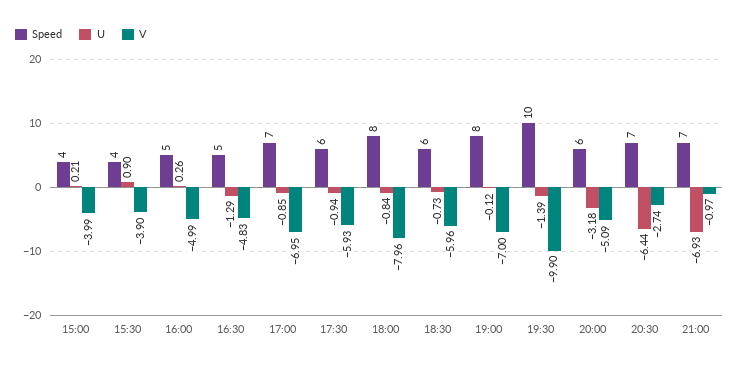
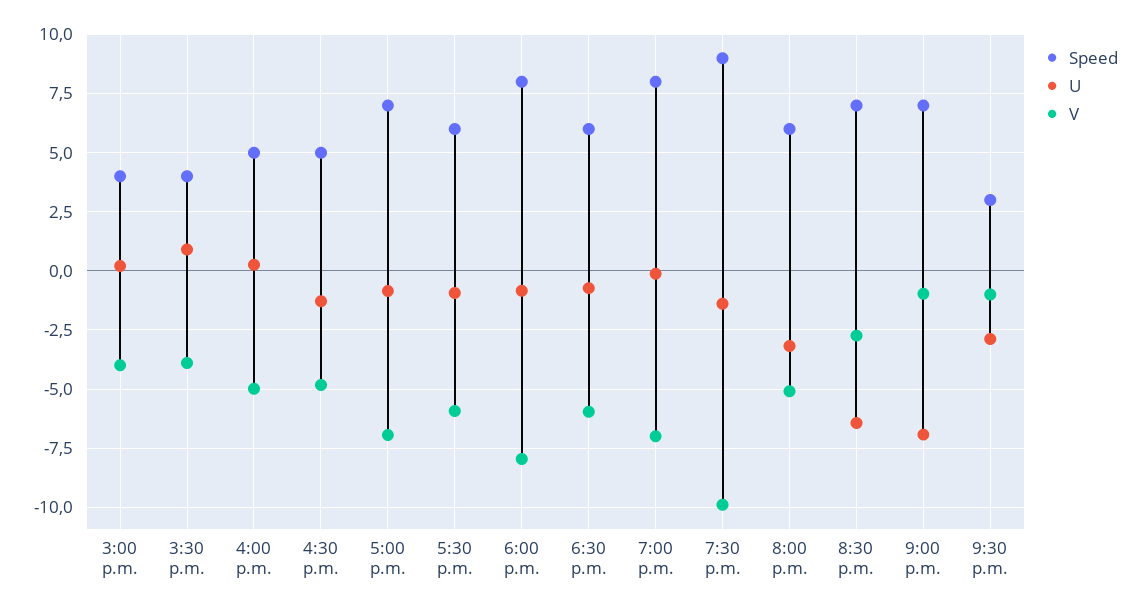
Speed, 19:30: 10 -> 9
Speed, 9:30 p.m.: none -> 3
U, 9:30 p.m.: none -> -3
V, 9:30 p.m.: none -> -1

